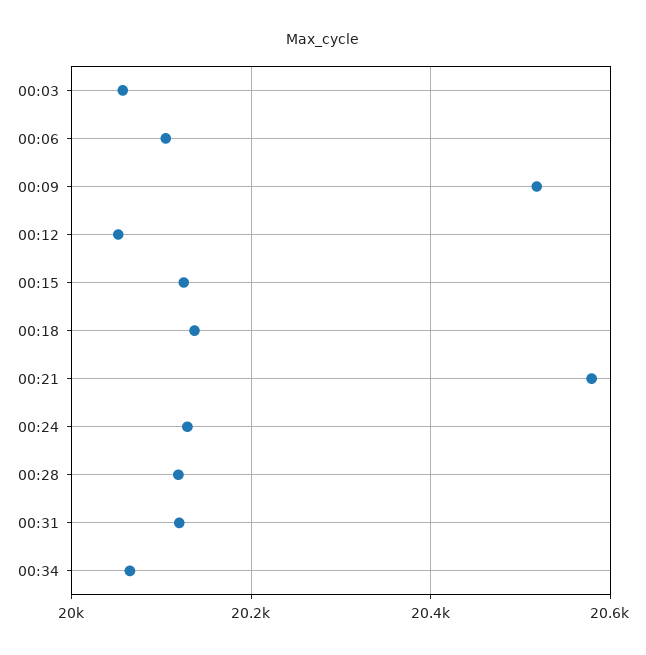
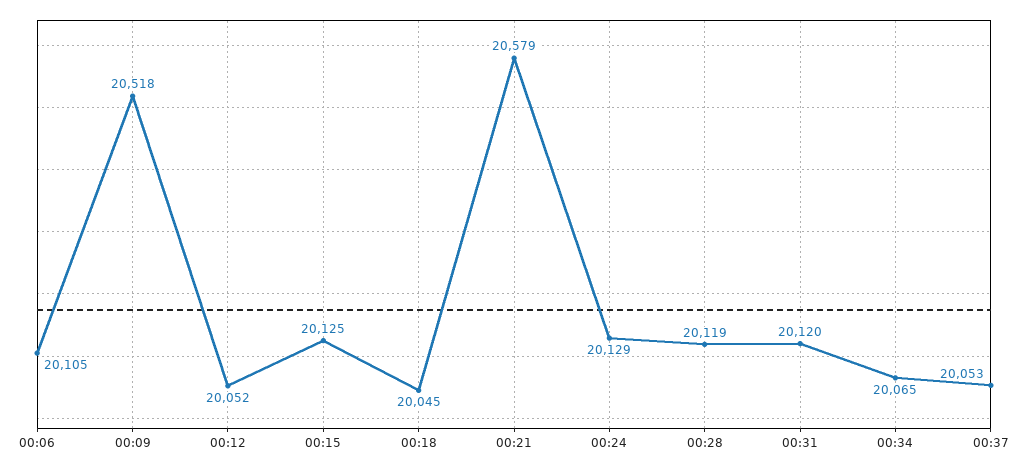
00:03: 20060 -> none
00:18: 20140 -> 20045
00:37: none -> 20053

